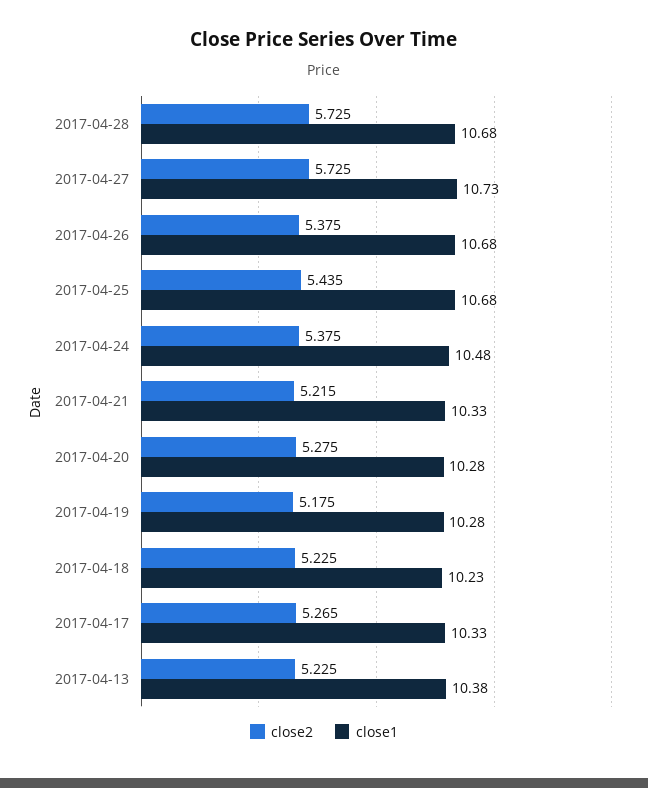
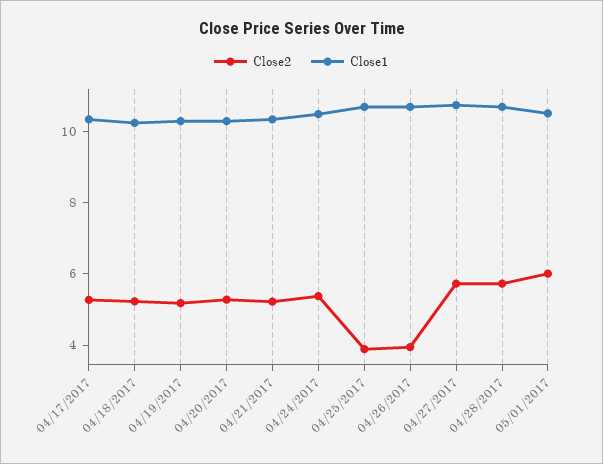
close2, 2017-04-26: 5.375 -> 4
close2, 2017-04-25: 5.435 -> 4
close2, 2017-04-13: 5.225 -> none
close1, 2017-04-13: 10.38 -> none
close2, 05/01/2017: none -> 6
close1, 05/01/2017: none -> 10.5

